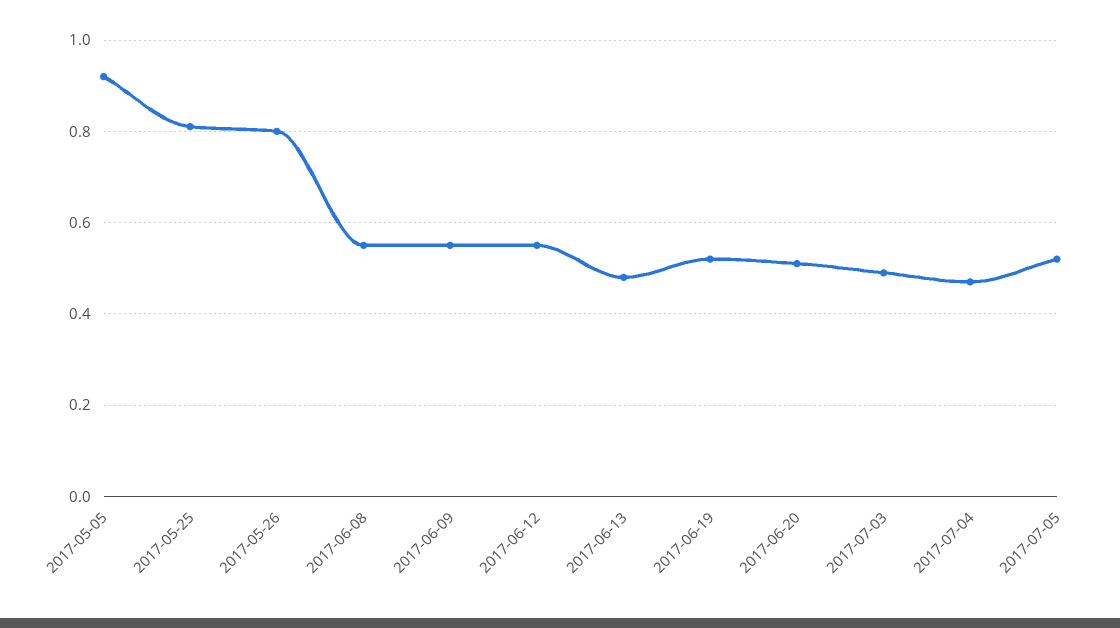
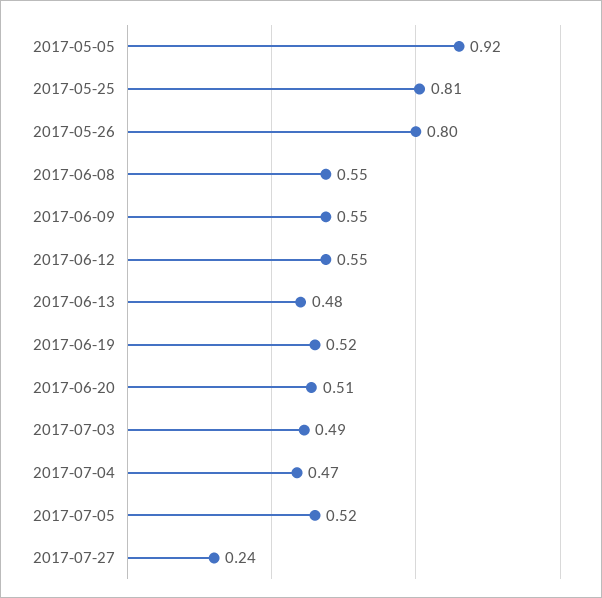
2017-07-27: none -> 0.24

